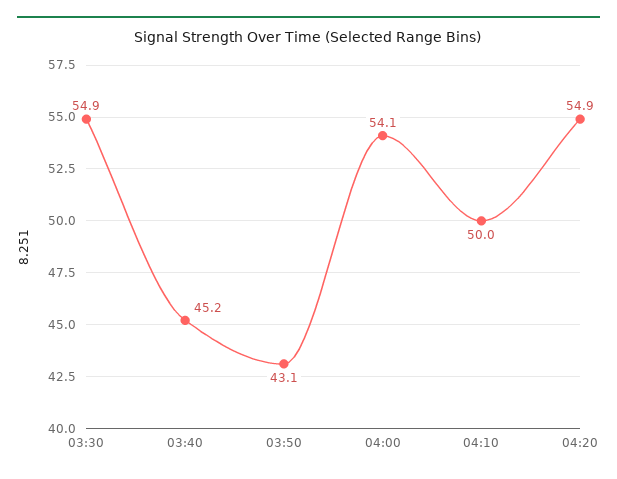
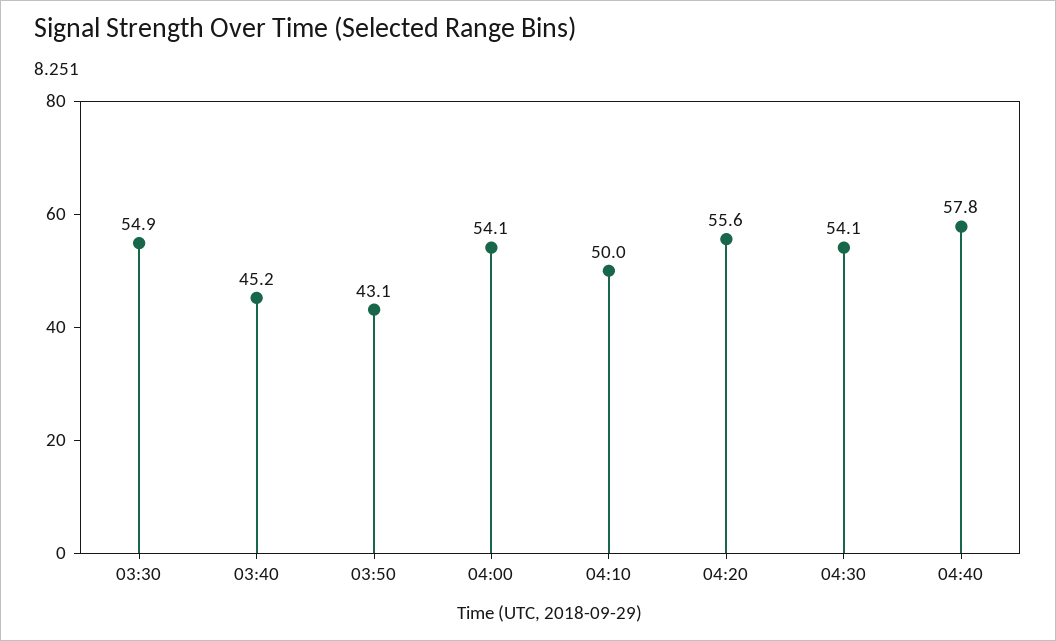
04:20: 54.9 -> 55.6
04:30: none -> 54.1
04:40: none -> 57.8

